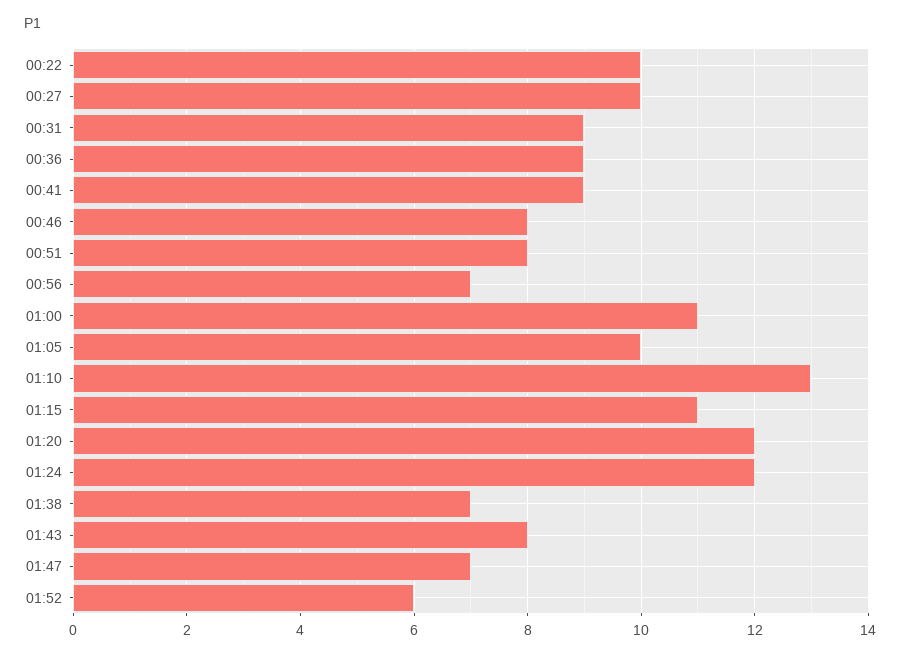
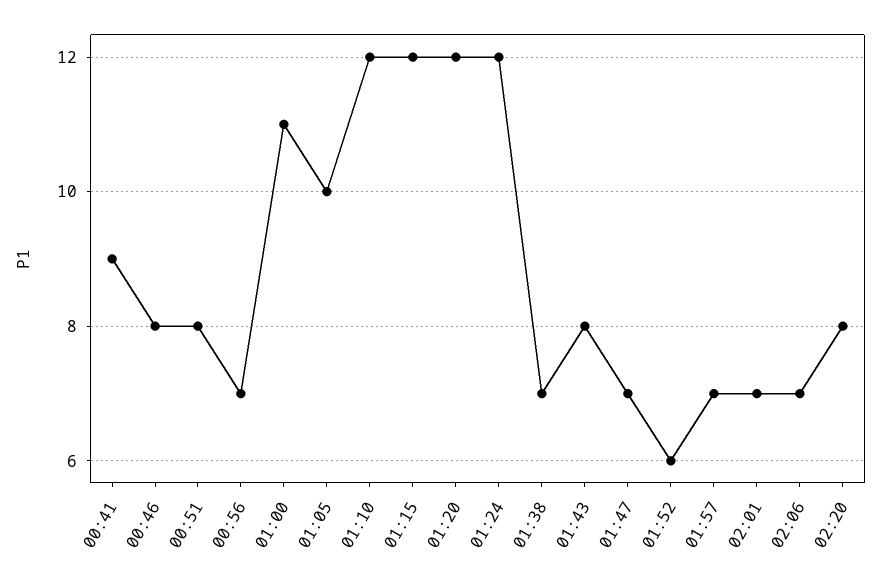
00:22: 10 -> none
00:27: 10 -> none
00:31: 9 -> none
00:36: 9 -> none
01:10: 13 -> 12
01:15: 11 -> 12
01:57: none -> 7
02:01: none -> 7
02:06: none -> 7
02:20: none -> 8

